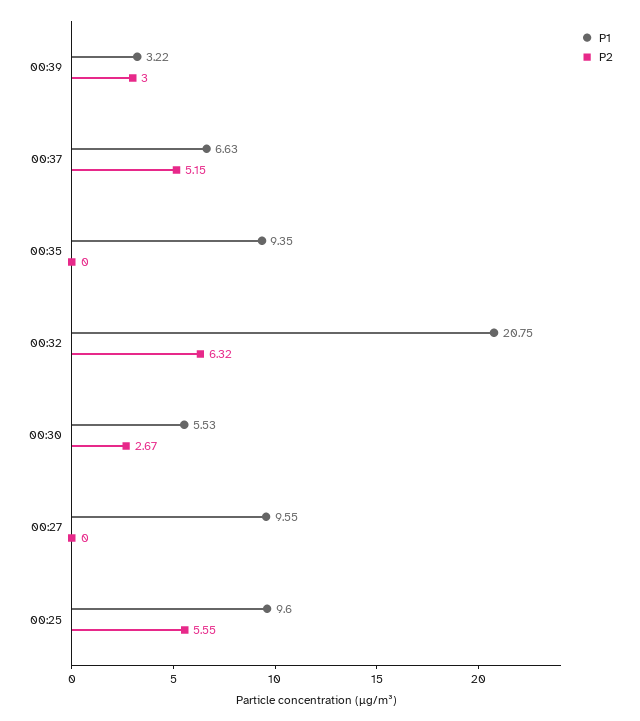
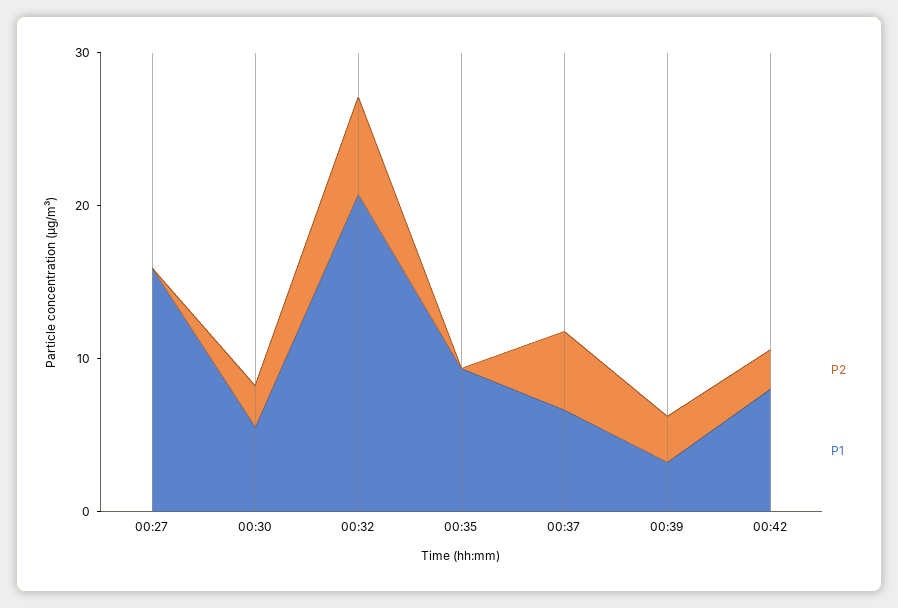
P1, 00:27: 9.55 -> 16
P1, 00:25: 9.6 -> none
P2, 00:25: 5.55 -> none
P2, 00:42: none -> 2
P1, 00:42: none -> 8

